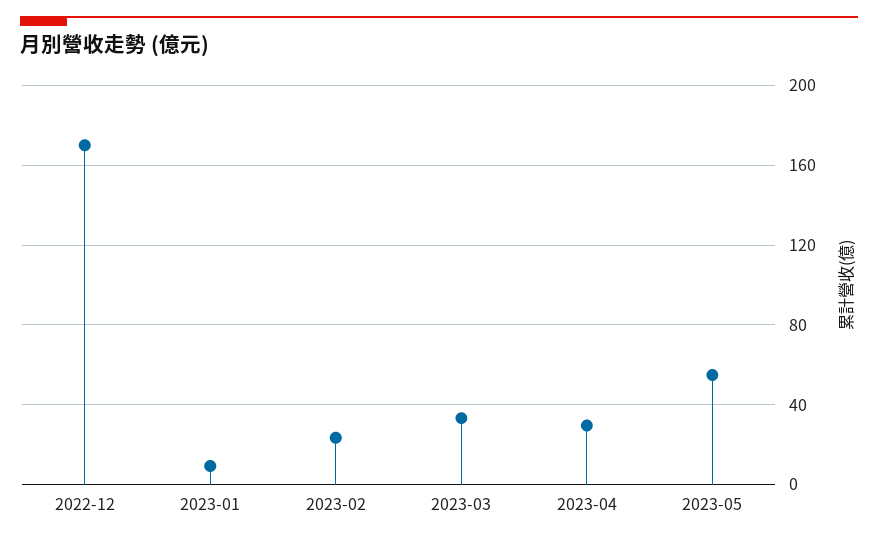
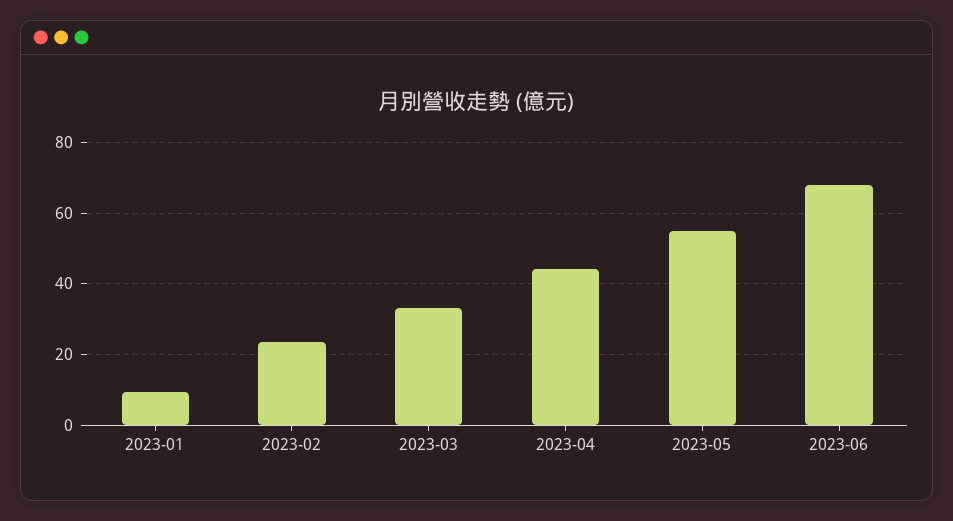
2022-12: 170 -> none
2023-04: 30 -> 44
2023-06: none -> 68

